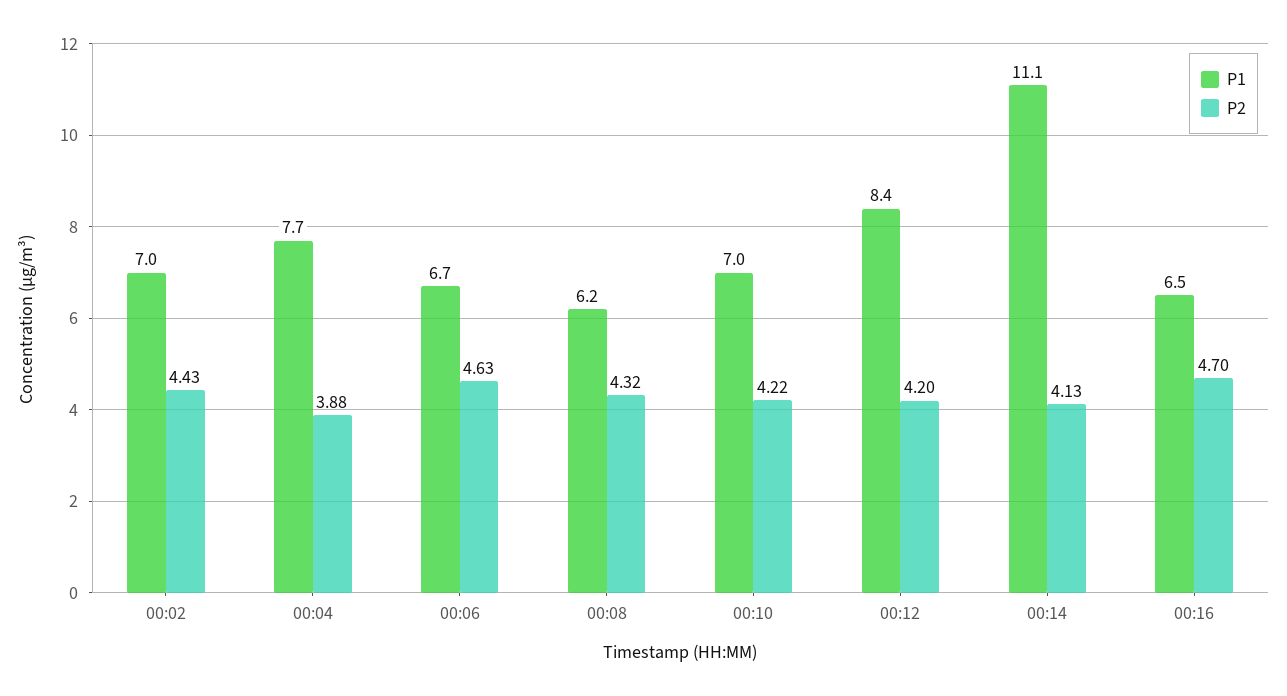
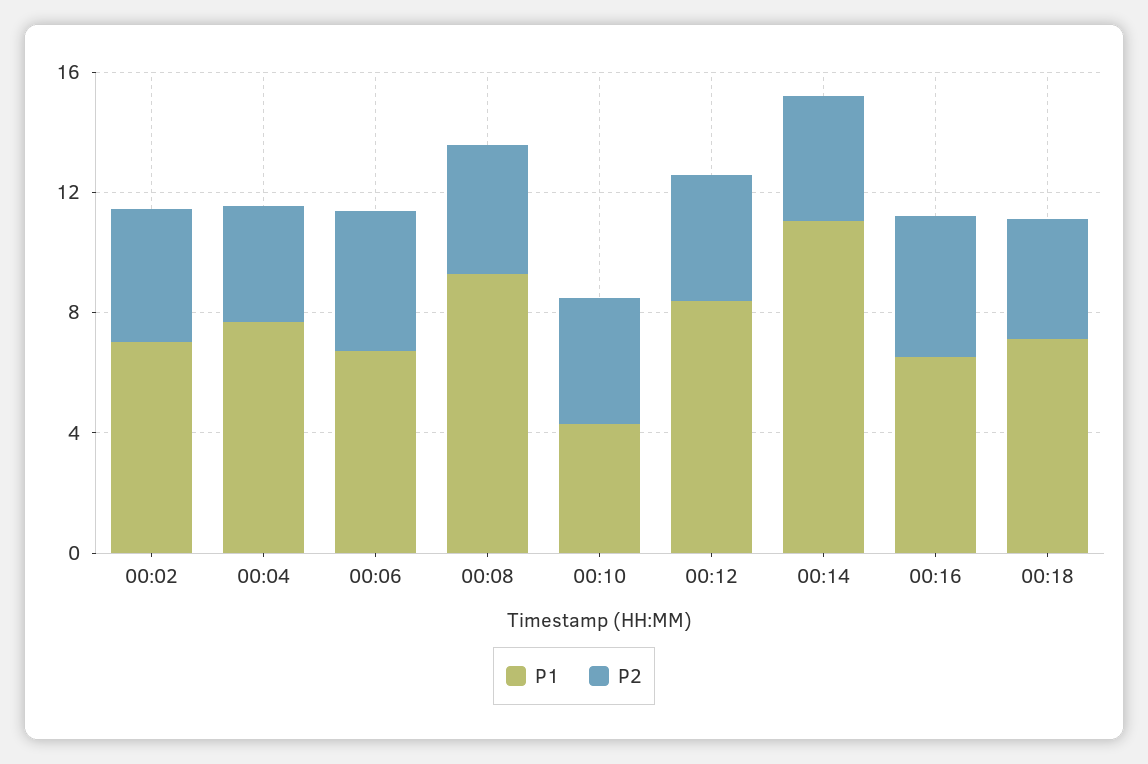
P1, 00:08: 6.2 -> 9
P1, 00:10: 7 -> 4
P1, 00:18: none -> 7
P2, 00:18: none -> 4

